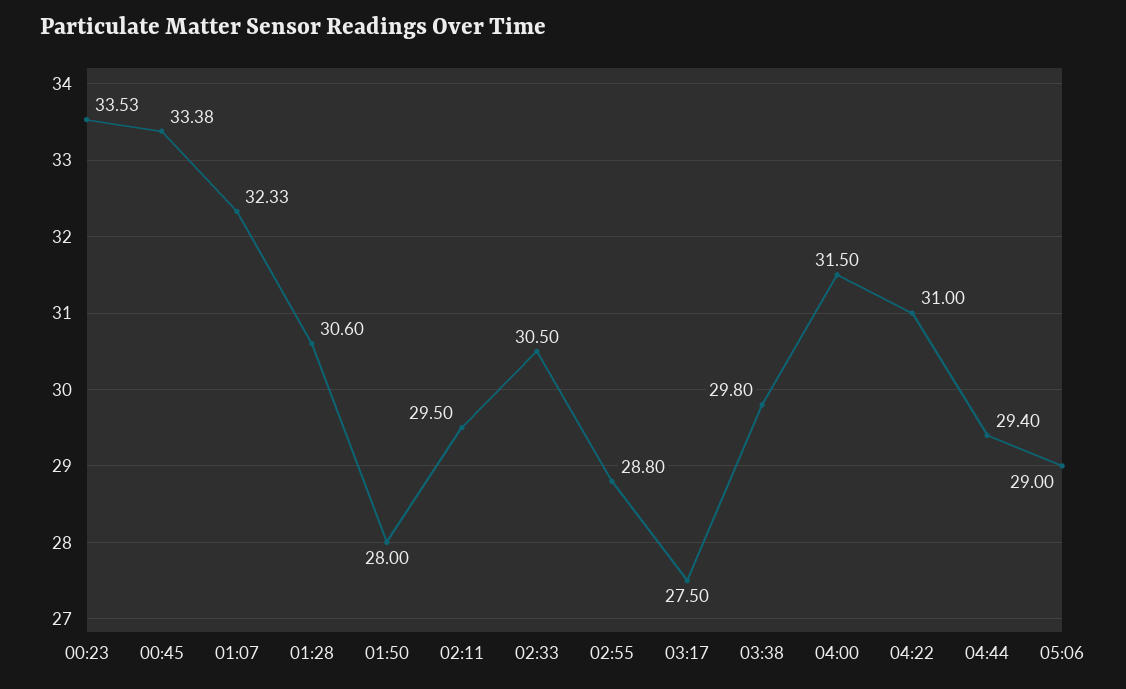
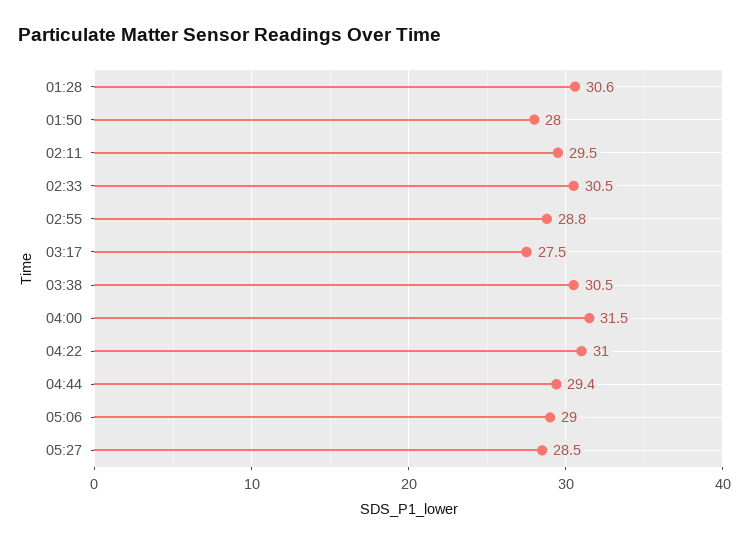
00:23: 33.53 -> none
00:45: 33.38 -> none
01:07: 32.33 -> none
03:38: 29.8 -> 30.5
05:27: none -> 28.5

